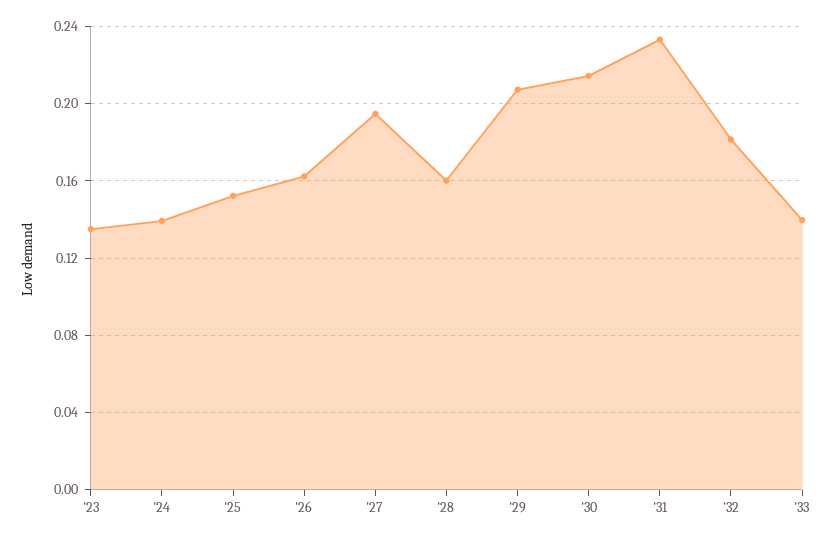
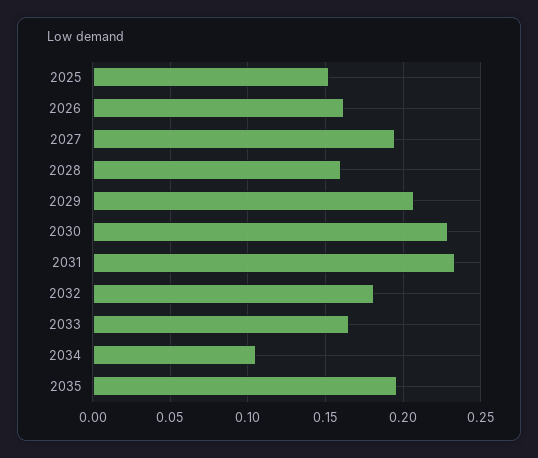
'23: 0.135 -> none
'24: 0.14 -> none
'30: 0.215 -> 0.23
'33: 0.14 -> 0.165
2034: none -> 0.105
2035: none -> 0.195

